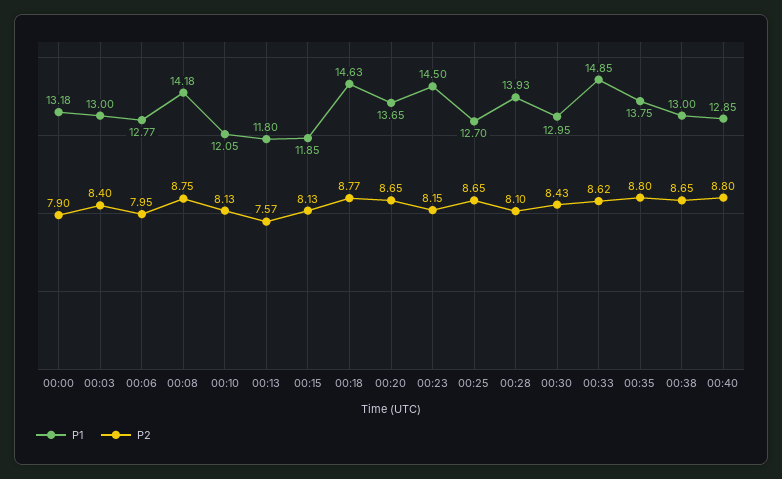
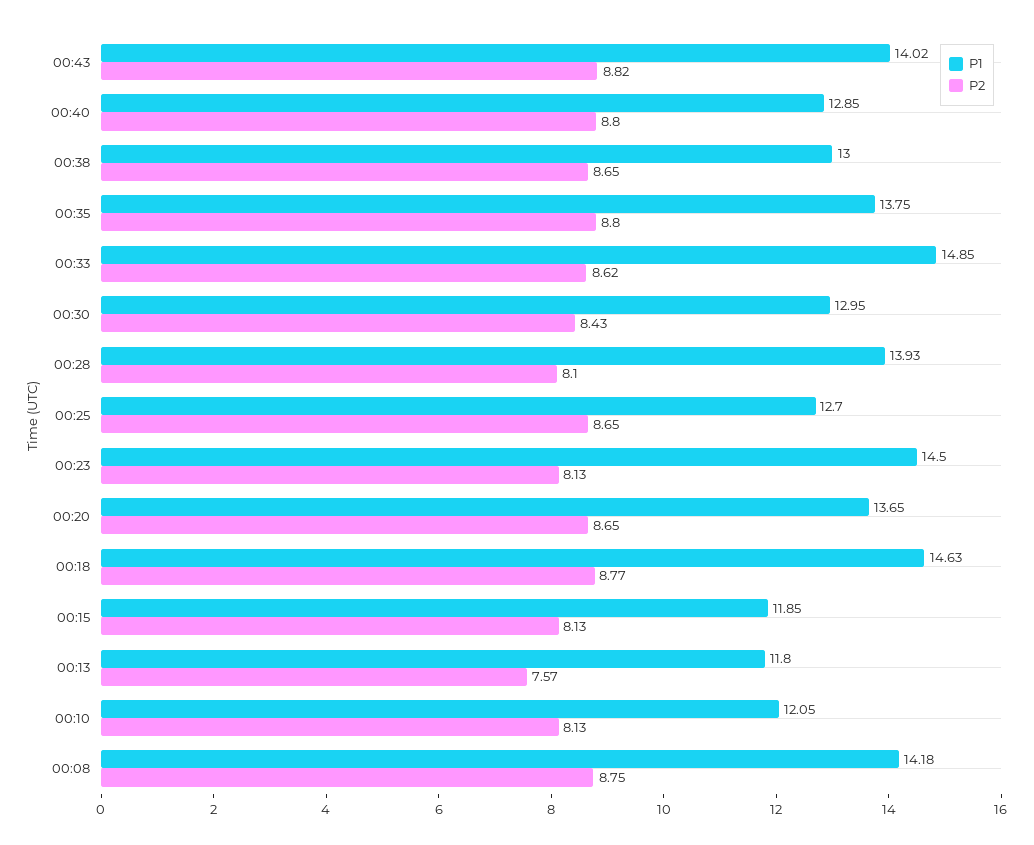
P1, 00:00: 13.18 -> none
P2, 00:00: 7.9 -> none
P1, 00:03: 13 -> none
P2, 00:03: 8.4 -> none
P1, 00:06: 12.77 -> none
P2, 00:06: 7.95 -> none
P2, 00:23: 8.15 -> 8.13
P1, 00:43: none -> 14.02
P2, 00:43: none -> 8.82

